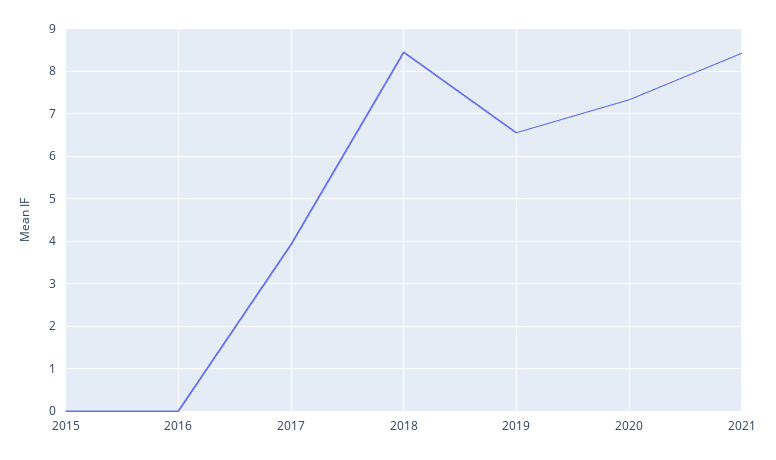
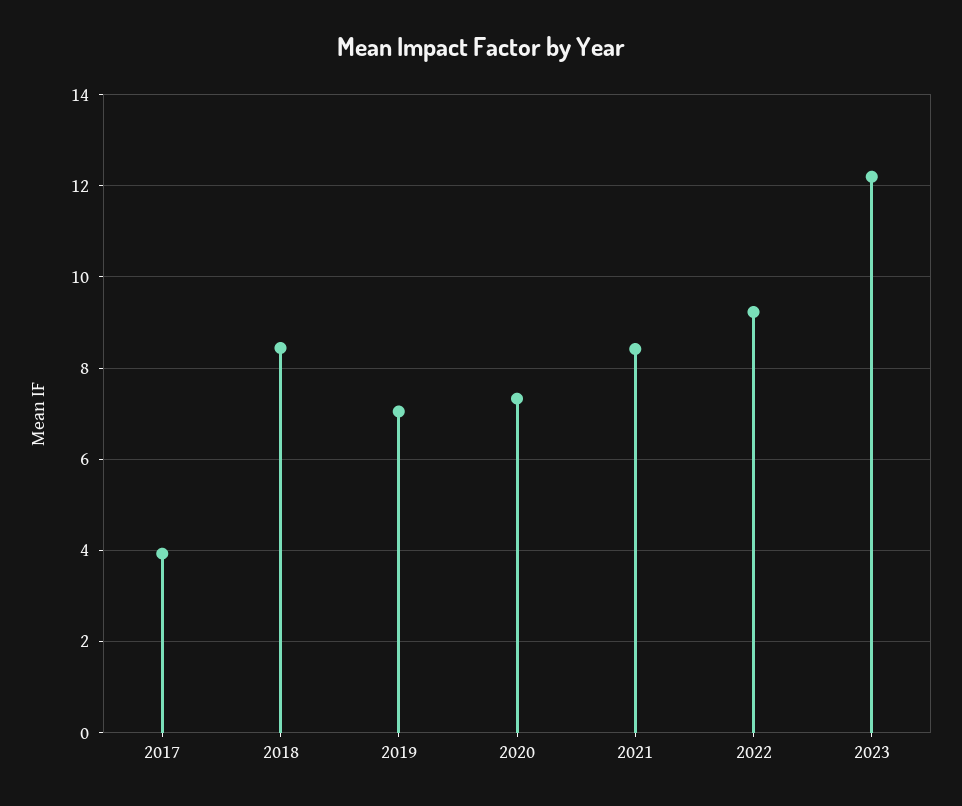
2015: 0 -> none
2016: 0 -> none
2019: 6.6 -> 7
2022: none -> 9.2
2023: none -> 12.2

